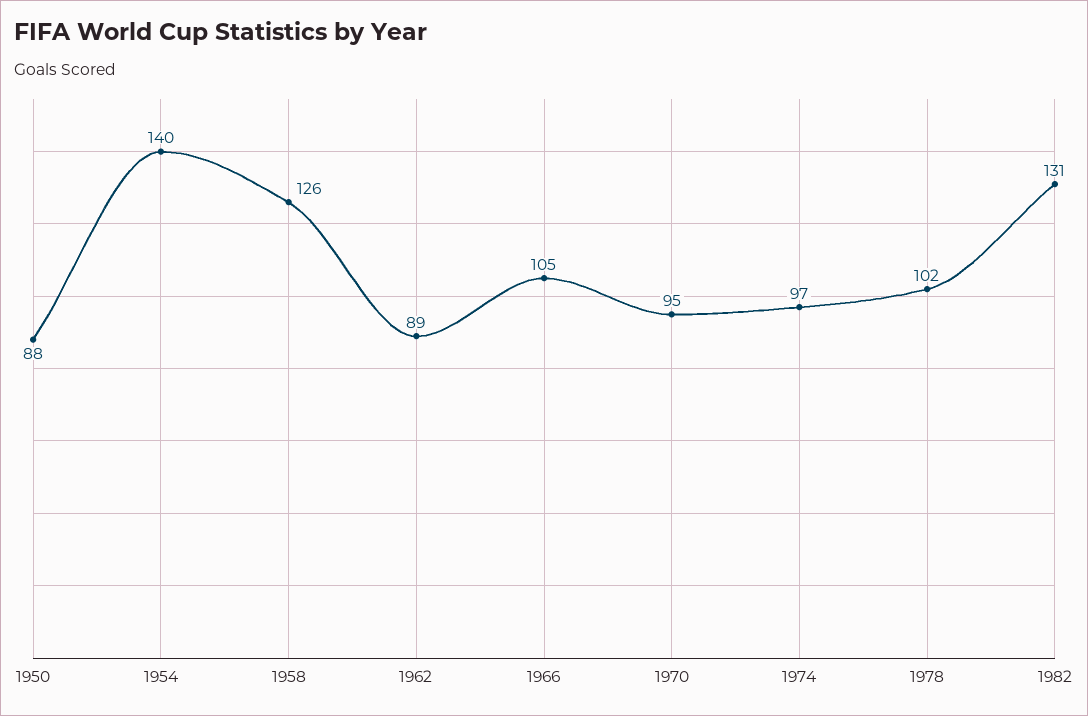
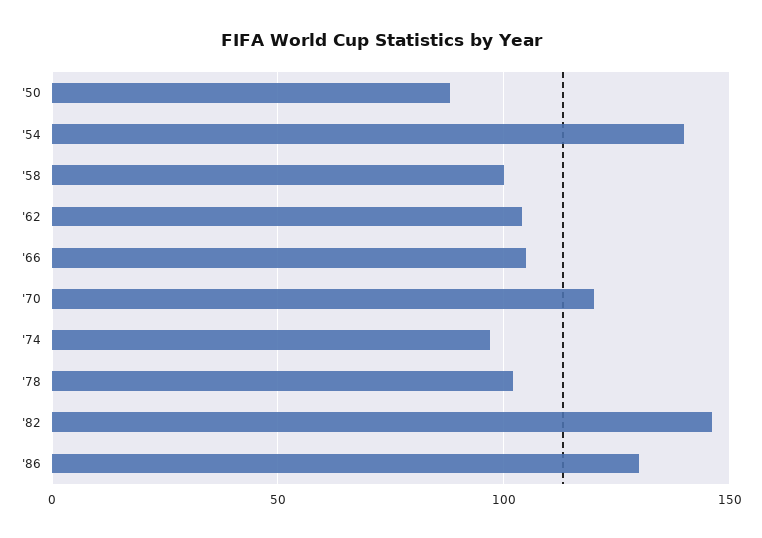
1958: 126 -> 100
1962: 89 -> 105
1970: 95 -> 120
1982: 131 -> 145
'86: none -> 130

